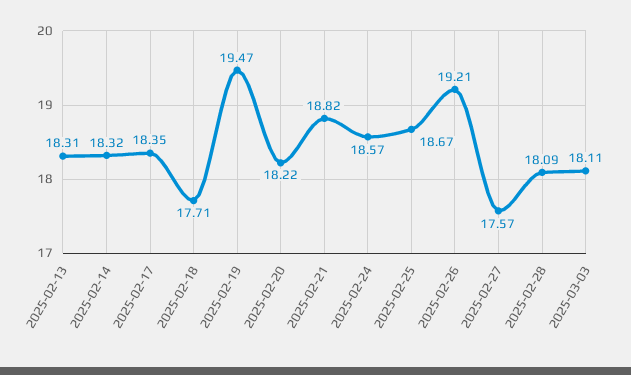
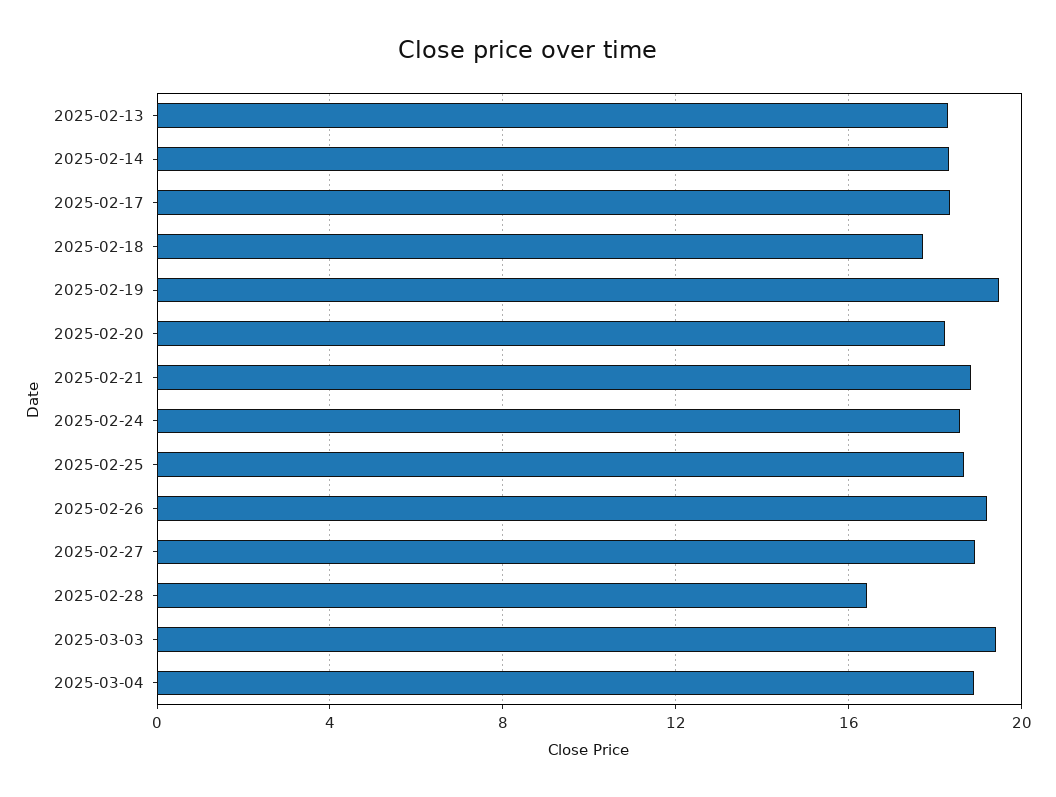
2025-02-27: 17.57 -> 19
2025-02-28: 18.09 -> 16.5
2025-03-03: 18.11 -> 19.5
2025-03-04: none -> 19

